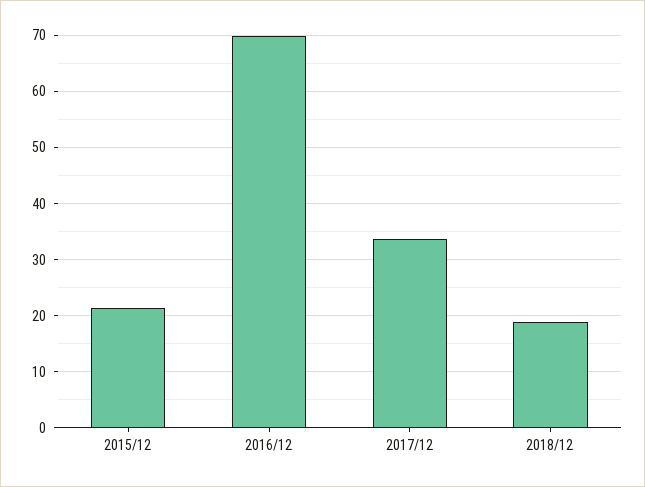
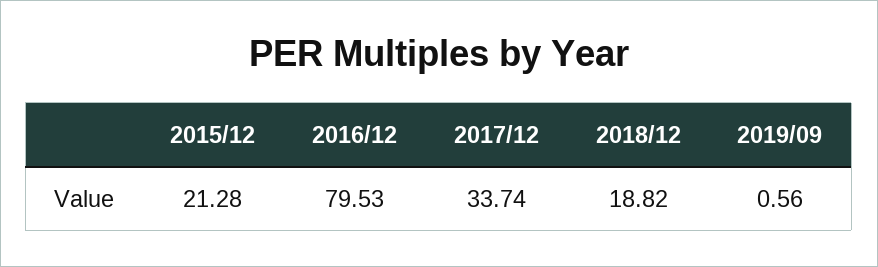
2016/12: 70 -> 79.53
2019/09: none -> 0.56

